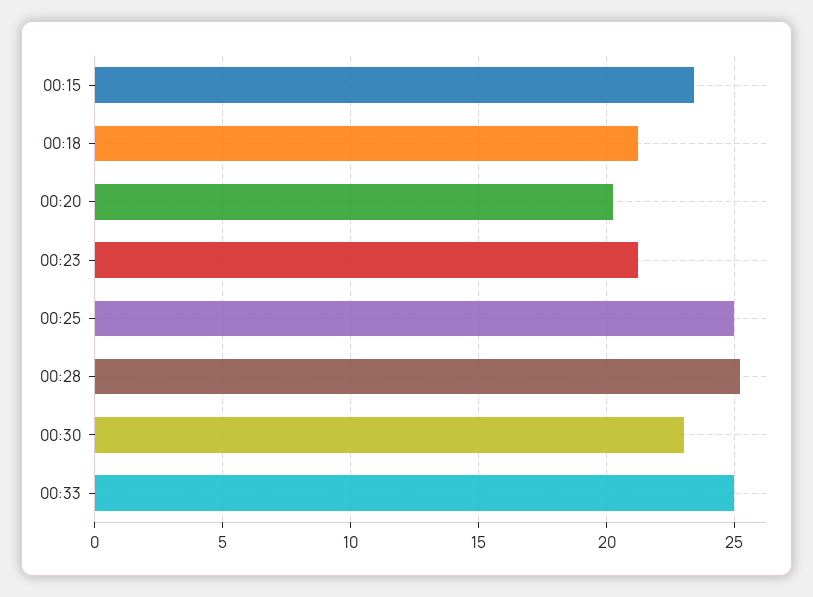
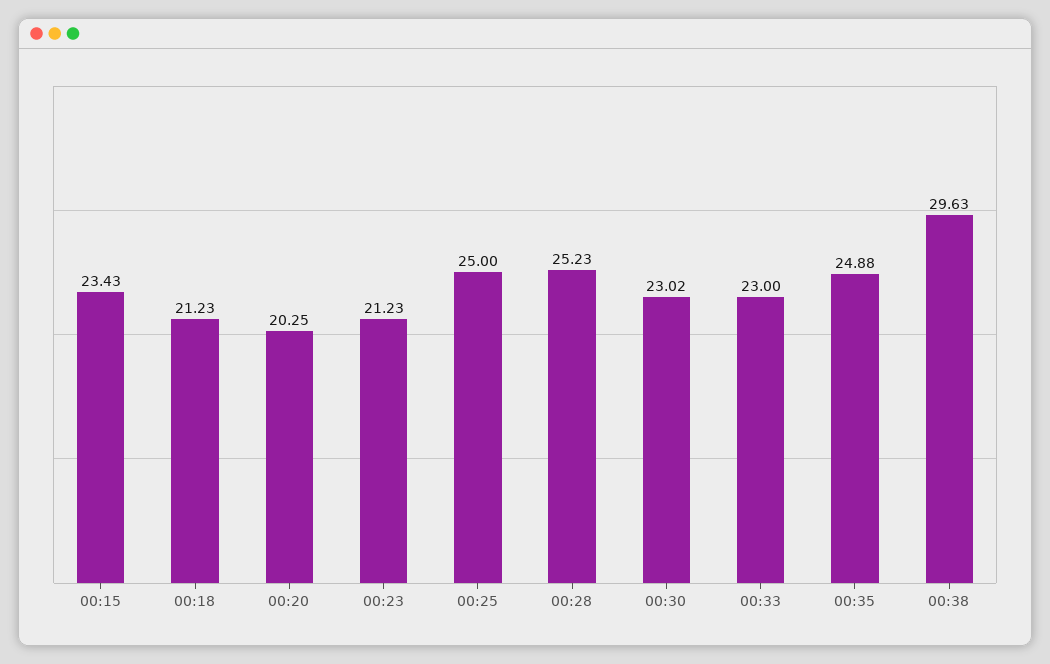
00:33: 25 -> 23
00:35: none -> 24.88
00:38: none -> 29.63

